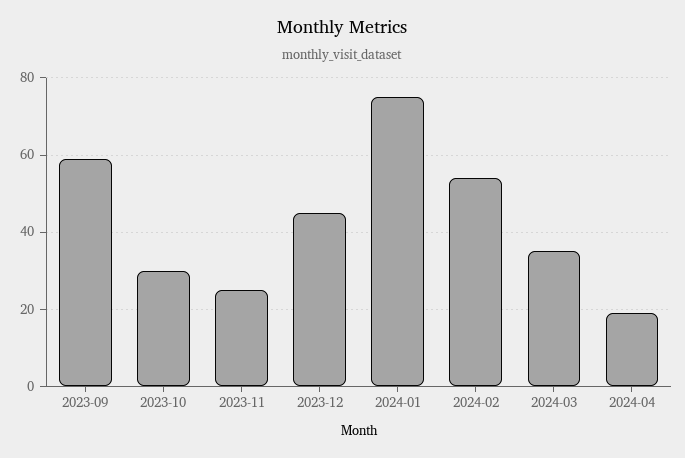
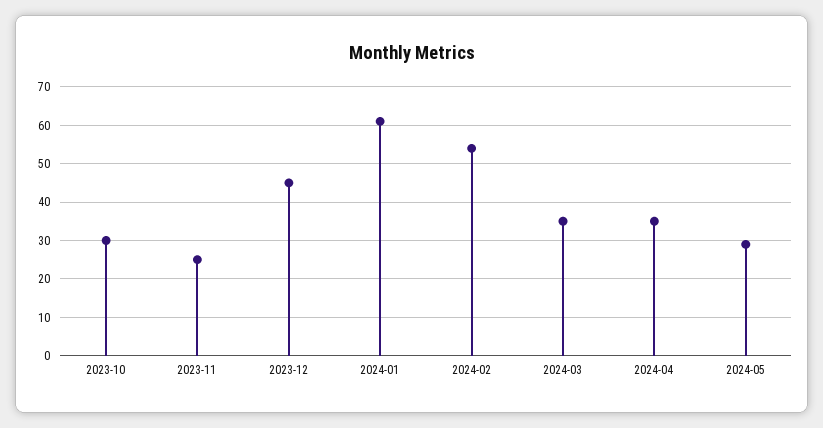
2023-09: 60 -> none
2024-01: 75 -> 60
2024-04: 20 -> 35
2024-05: none -> 30

